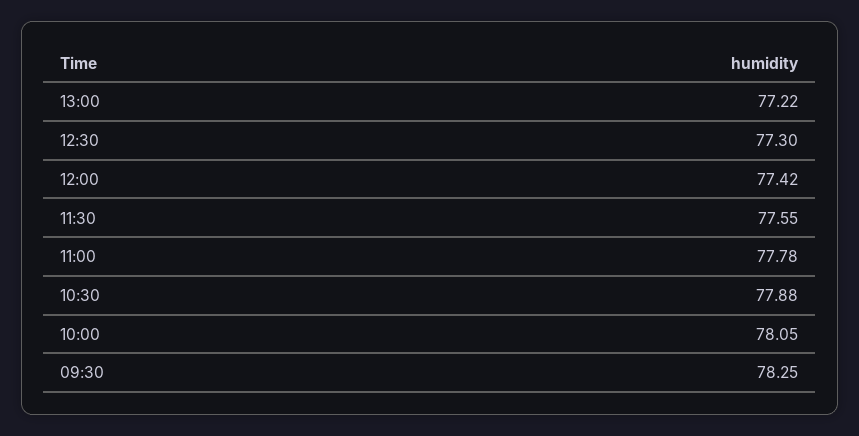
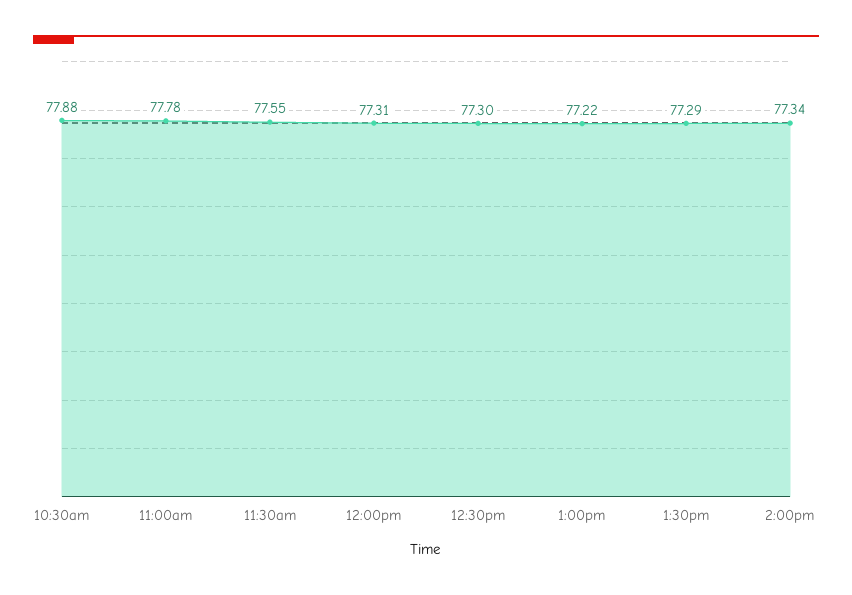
12:00: 77.42 -> 77.31
10:00: 78.05 -> none
09:30: 78.25 -> none
1:30pm: none -> 77.29
2:00pm: none -> 77.34

